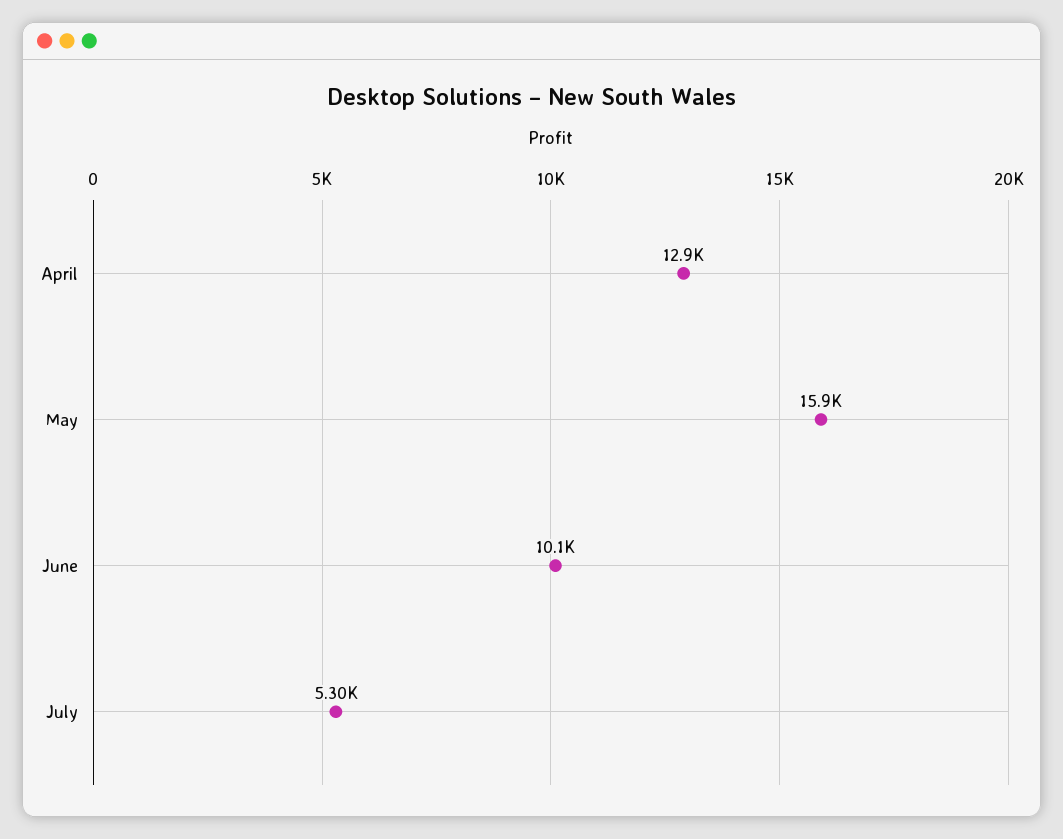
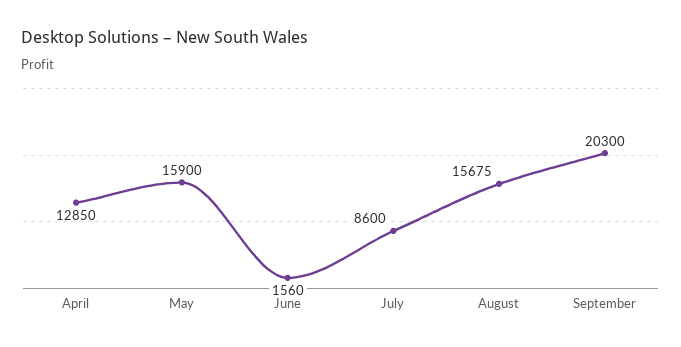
June: 10100 -> 1560
July: 5300 -> 8600
August: none -> 15675
September: none -> 20300

